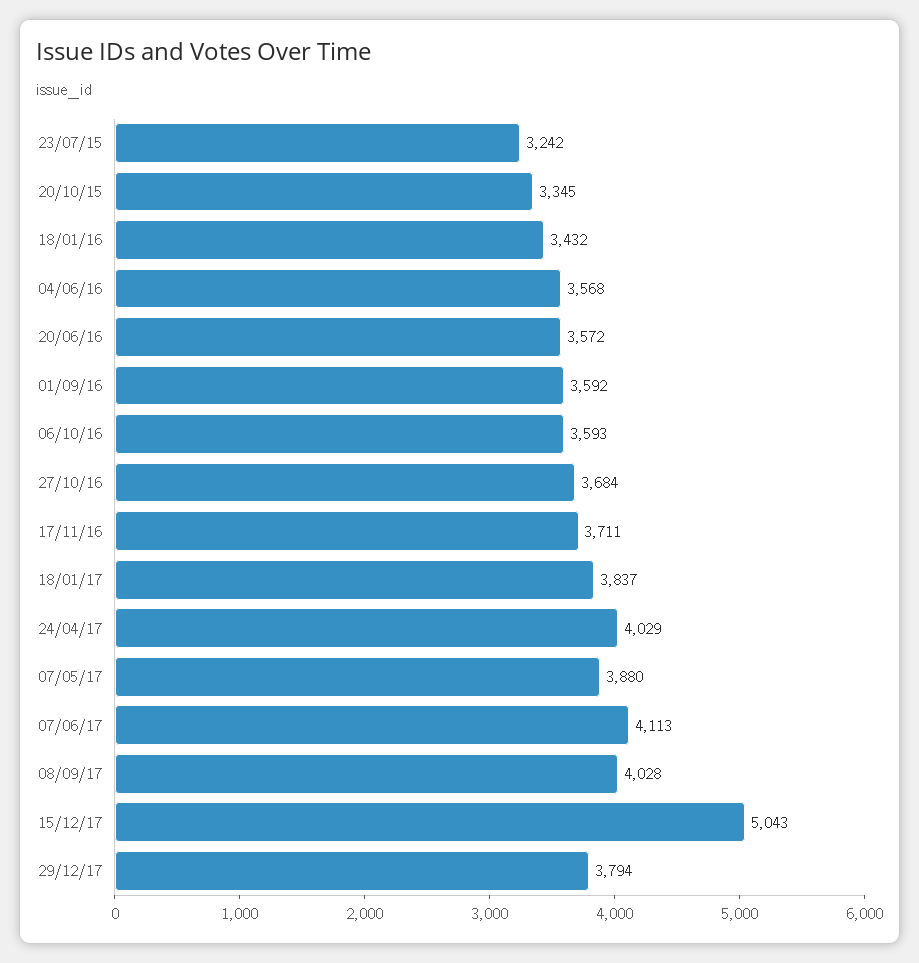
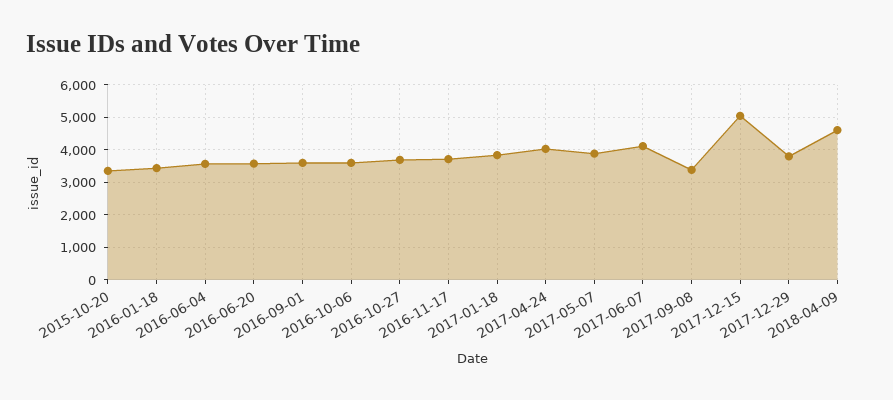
23/07/15: 3242 -> none
08/09/17: 4028 -> 3400
2018-04-09: none -> 4600

